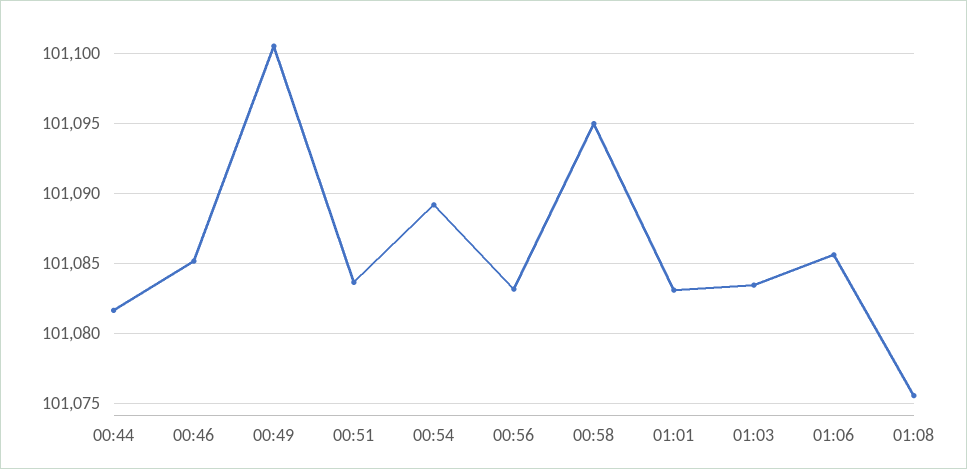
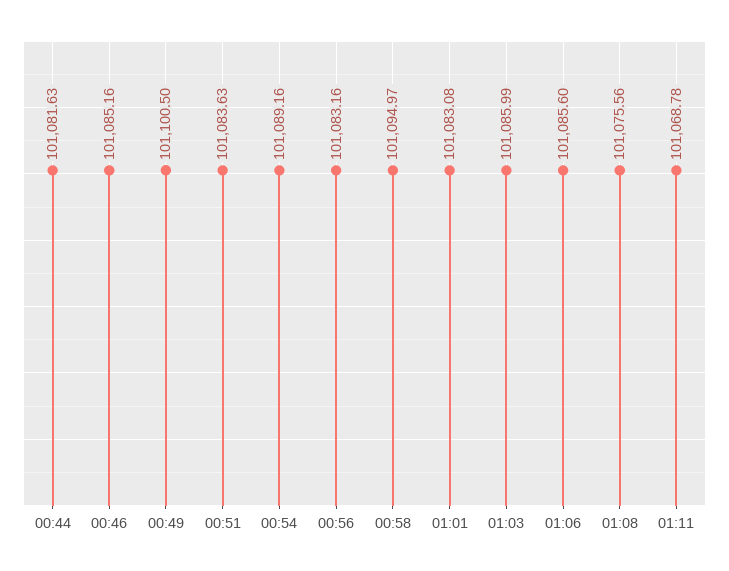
01:03: 101083.5 -> 101085.99
01:11: none -> 101068.78

